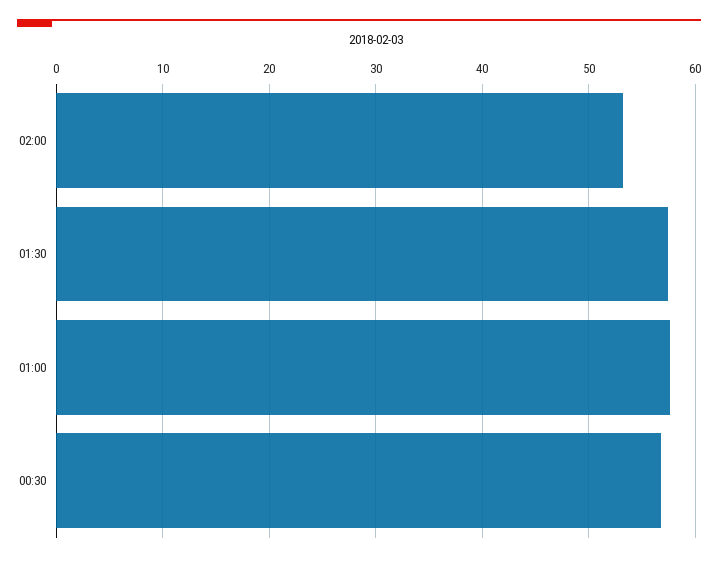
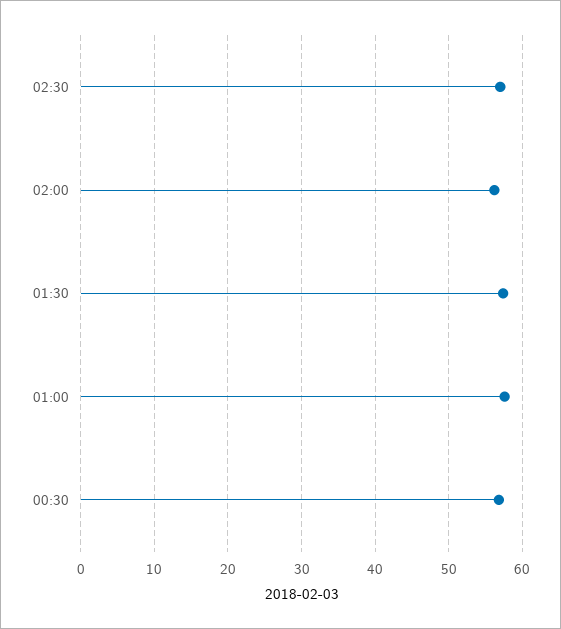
02:00: 53 -> 56
02:30: none -> 57

